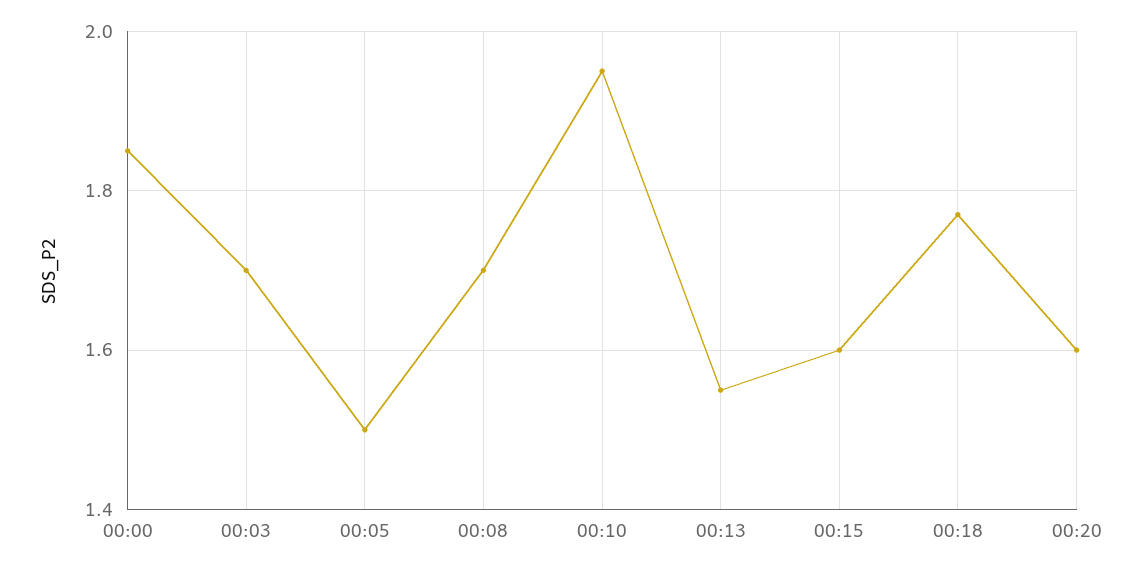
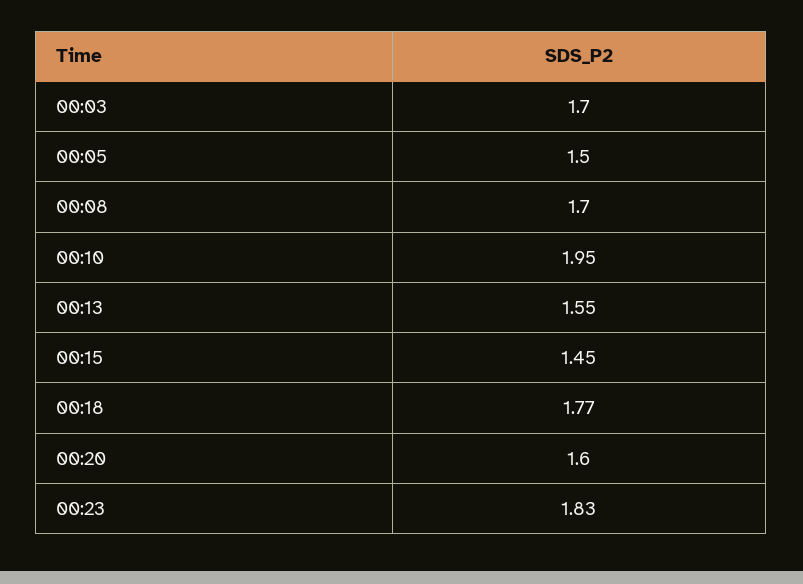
00:00: 1.85 -> none
00:15: 1.6 -> 1.45
00:23: none -> 1.83

